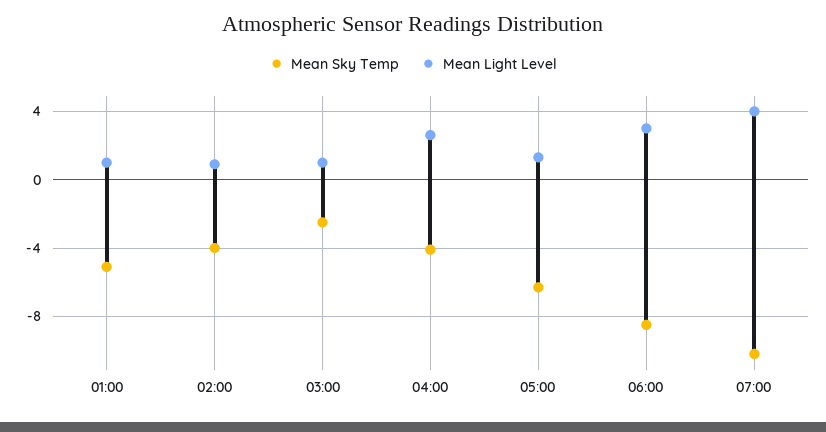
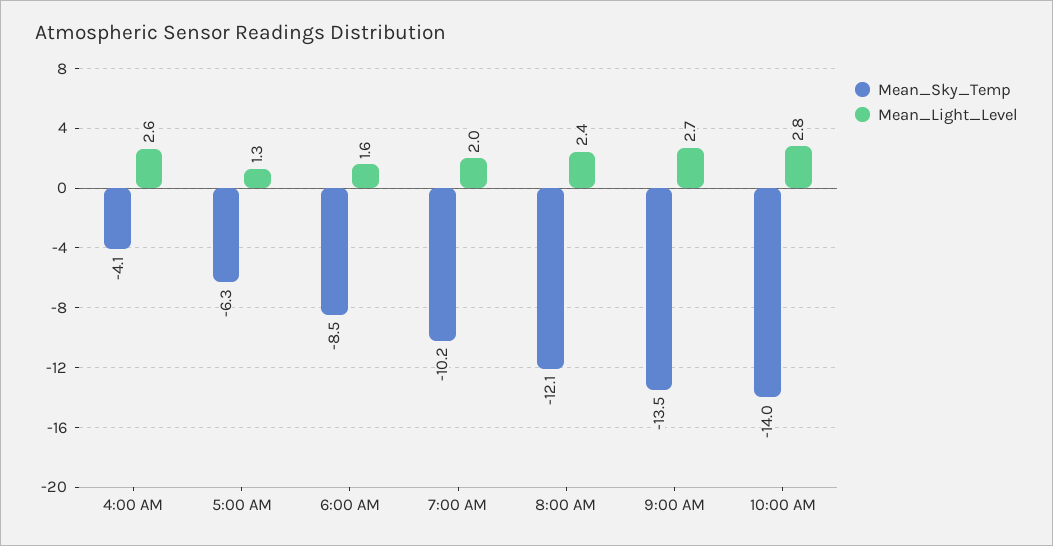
Mean Sky Temp, 01:00: -5 -> none
Mean Light Level, 01:00: 1 -> none
Mean Sky Temp, 02:00: -4 -> none
Mean Light Level, 02:00: 1 -> none
Mean Sky Temp, 03:00: -2.5 -> none
Mean Light Level, 03:00: 1 -> none
Mean Light Level, 06:00: 3 -> 1.6
Mean Light Level, 07:00: 4 -> 2
Mean Sky Temp, 8:00 AM: none -> -12.1
Mean Light Level, 8:00 AM: none -> 2.4
Mean Sky Temp, 9:00 AM: none -> -13.5
Mean Light Level, 9:00 AM: none -> 2.7
Mean Sky Temp, 10:00 AM: none -> -14
Mean Light Level, 10:00 AM: none -> 2.8

